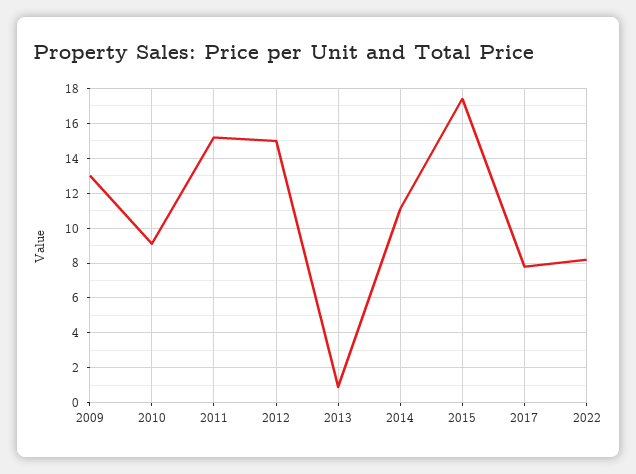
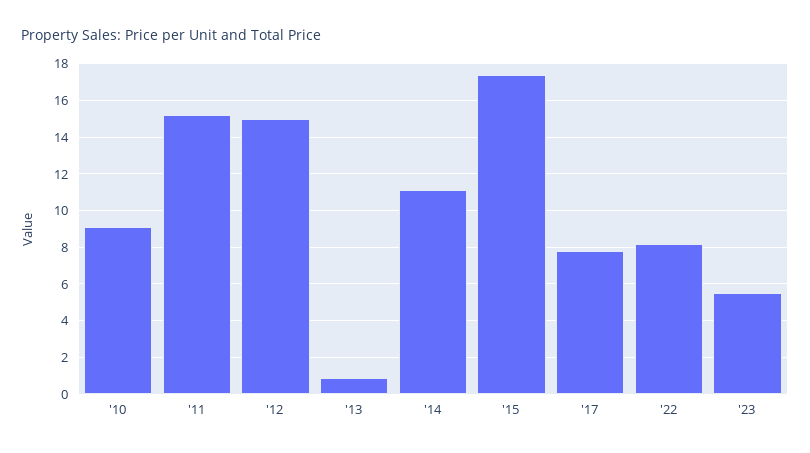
2009: 13 -> none
'23: none -> 5.5

